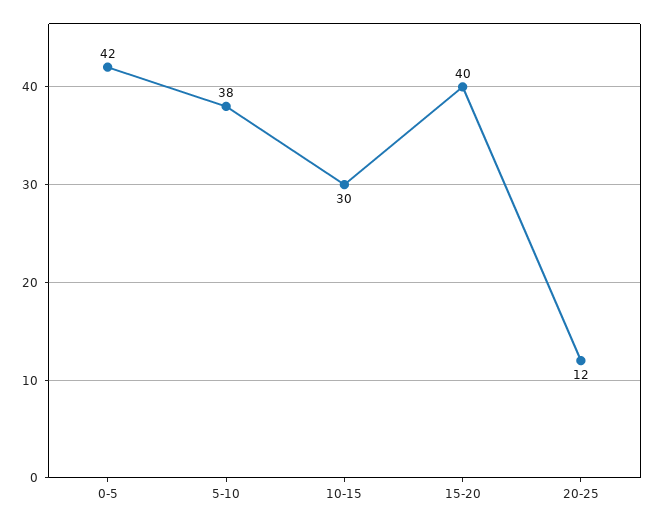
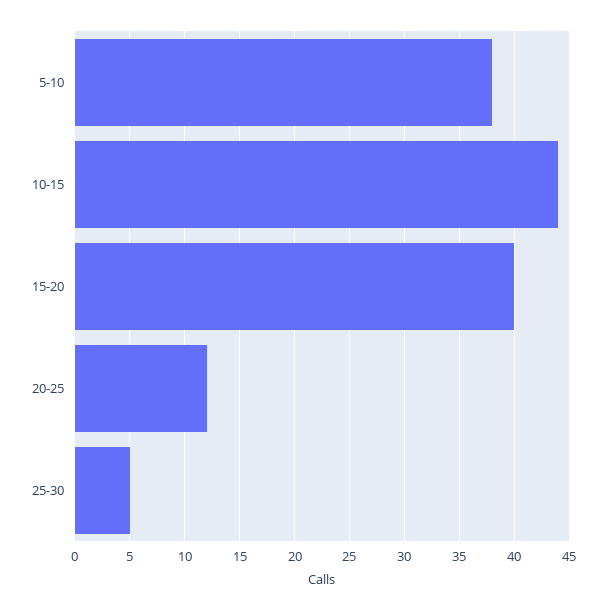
0-5: 42 -> none
10-15: 30 -> 44
25-30: none -> 5

